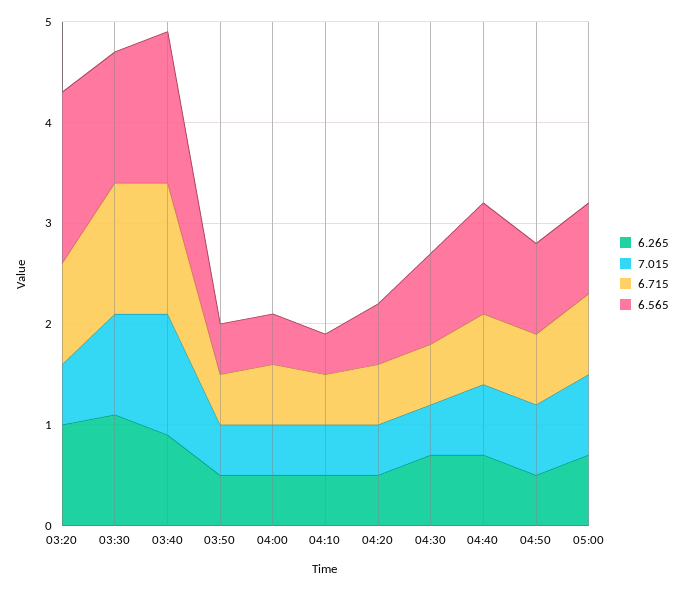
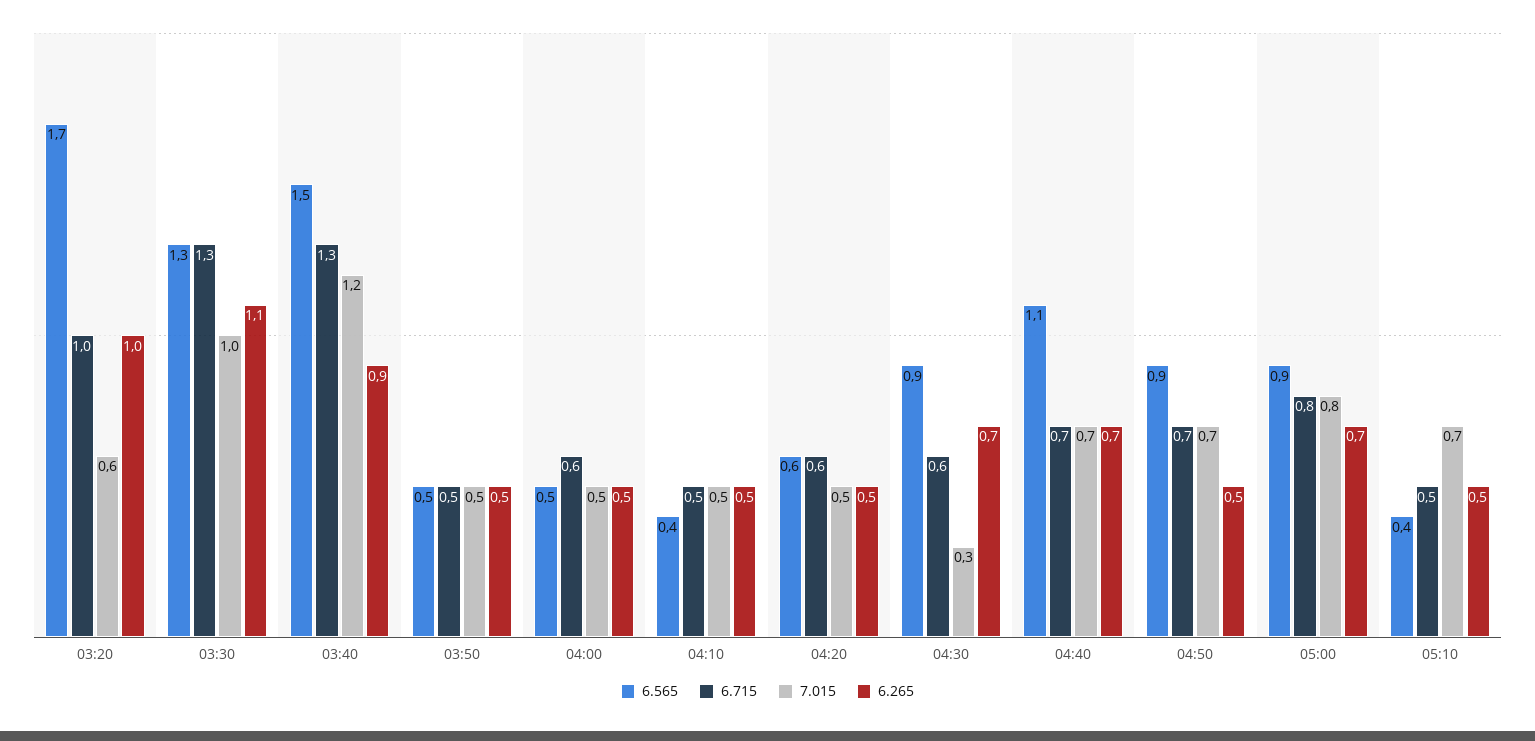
7.015, 04:30: 0.5 -> 0.3
6.565, 05:10: none -> 0.4
6.715, 05:10: none -> 0.5
7.015, 05:10: none -> 0.7
6.265, 05:10: none -> 0.5

